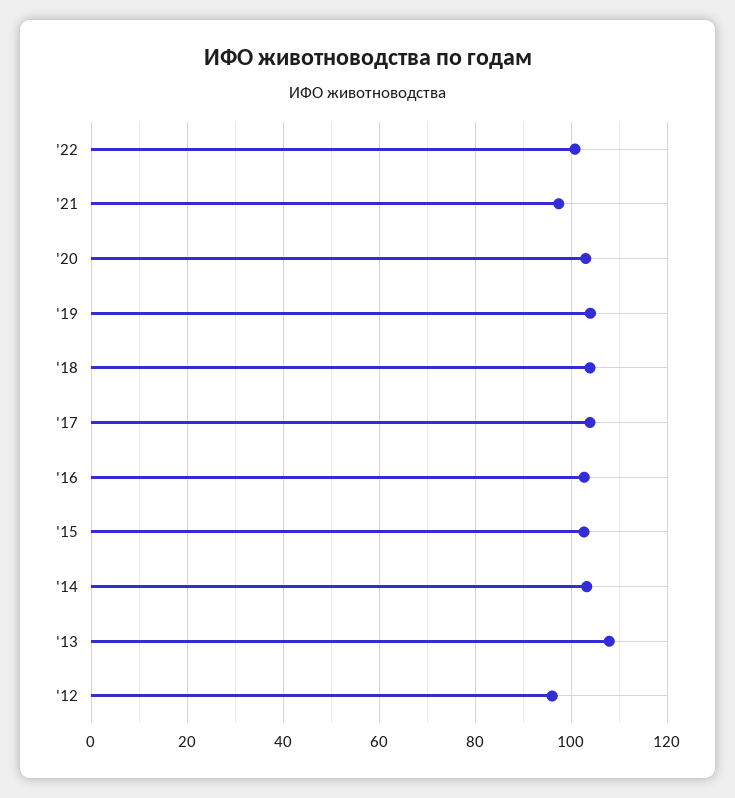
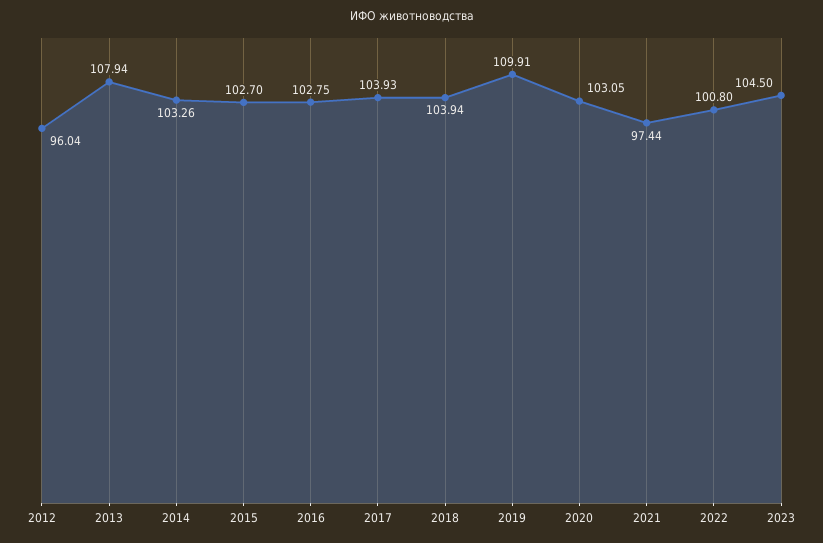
'19: 104 -> 109.91
2023: none -> 104.5

